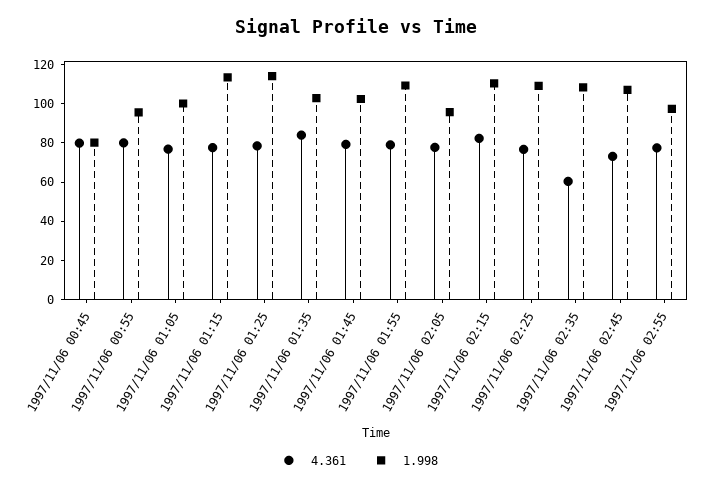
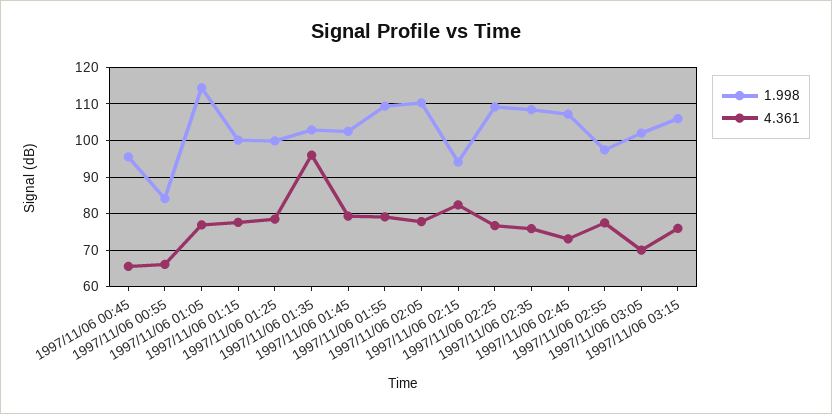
4.361, 1997/11/06 00:45: 80 -> 66
1.998, 1997/11/06 00:45: 80 -> 96
4.361, 1997/11/06 00:55: 80 -> 66
1.998, 1997/11/06 00:55: 95 -> 84
1.998, 1997/11/06 01:05: 100 -> 114
1.998, 1997/11/06 01:15: 115 -> 100
1.998, 1997/11/06 01:25: 115 -> 100
4.361, 1997/11/06 01:35: 85 -> 96
1.998, 1997/11/06 02:05: 95 -> 110
1.998, 1997/11/06 02:15: 110 -> 94
4.361, 1997/11/06 02:35: 60 -> 76
1.998, 1997/11/06 03:05: none -> 102
4.361, 1997/11/06 03:05: none -> 70
1.998, 1997/11/06 03:15: none -> 106
4.361, 1997/11/06 03:15: none -> 76

